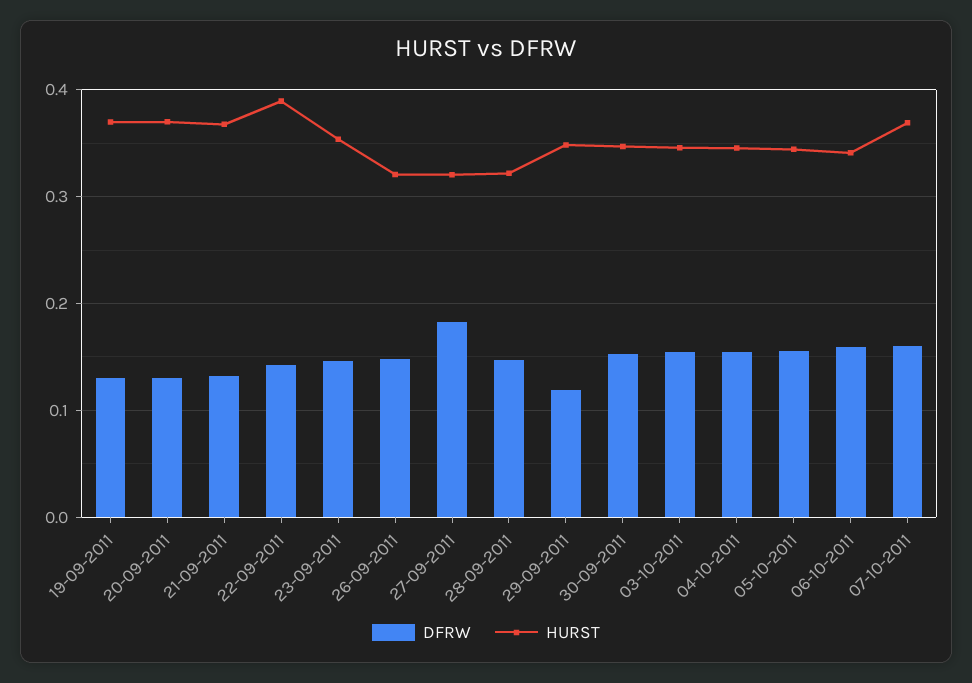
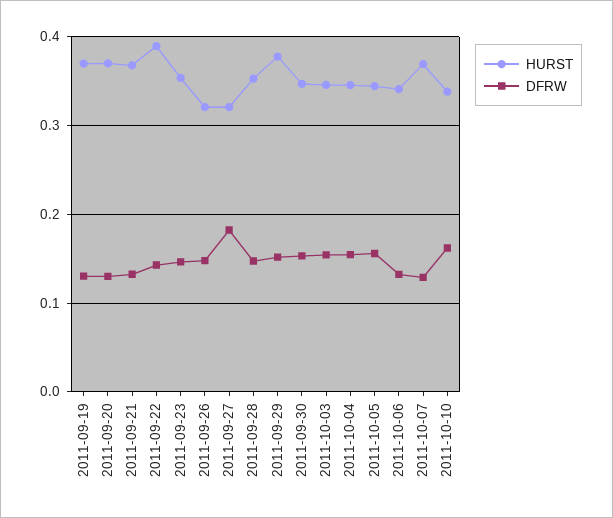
HURST, 28-09-2011: 0.32 -> 0.35
DFRW, 29-09-2011: 0.12 -> 0.15
HURST, 29-09-2011: 0.35 -> 0.38
DFRW, 06-10-2011: 0.16 -> 0.13
DFRW, 07-10-2011: 0.16 -> 0.13
HURST, 2011-10-10: none -> 0.34
DFRW, 2011-10-10: none -> 0.16

